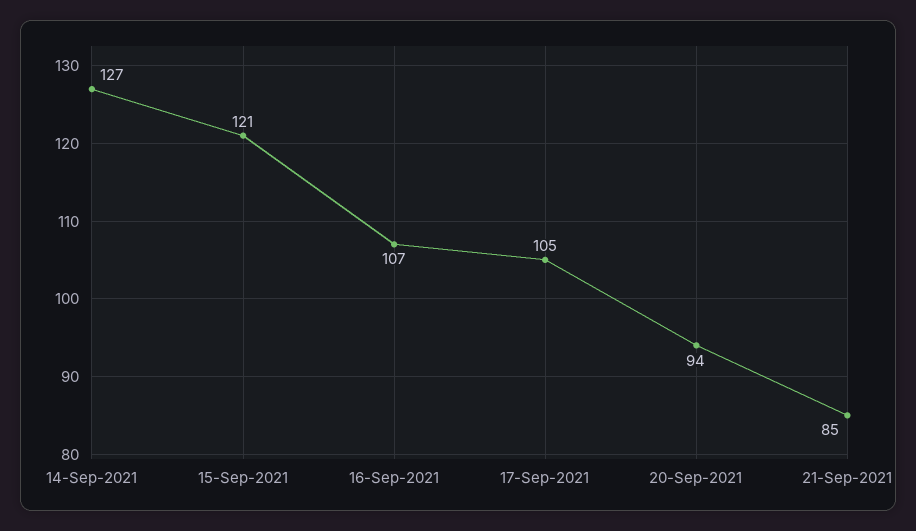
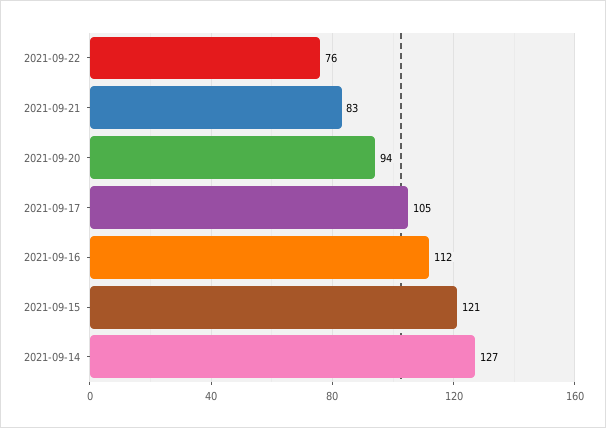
16-Sep-2021: 107 -> 112
21-Sep-2021: 85 -> 83
2021-09-22: none -> 76

